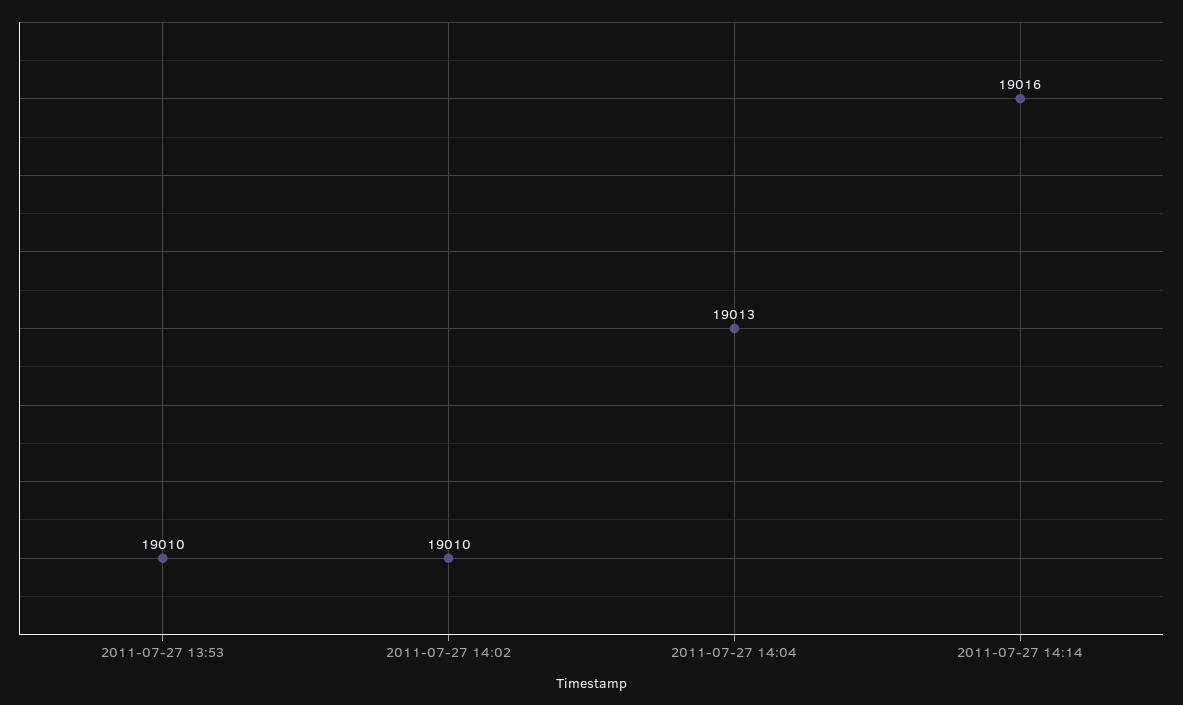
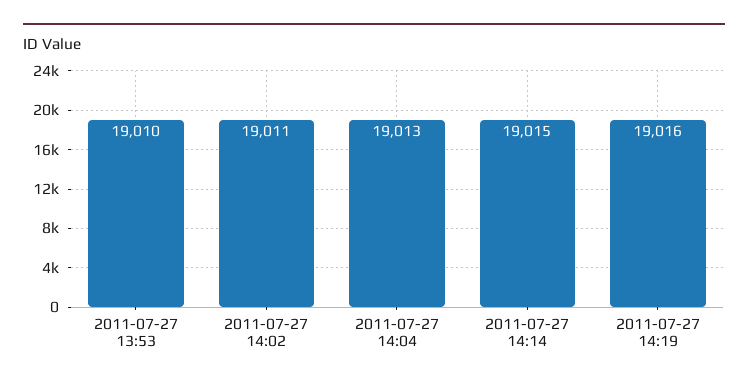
2011-07-27 14:02: 19010 -> 19011
2011-07-27 14:14: 19016 -> 19015
2011-07-27 14:19: none -> 19016

